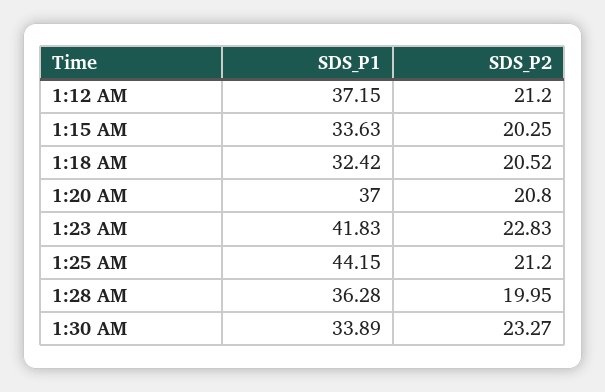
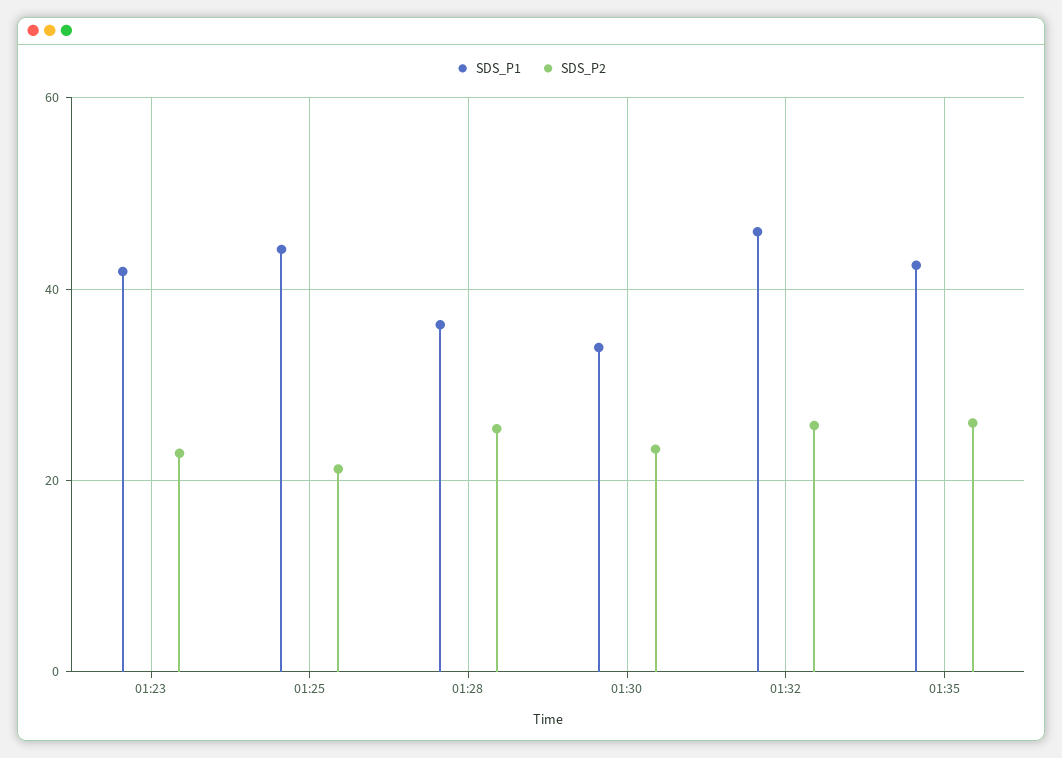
SDS_P1, 1:12 AM: 37.15 -> none
SDS_P2, 1:12 AM: 21.2 -> none
SDS_P1, 1:15 AM: 33.63 -> none
SDS_P2, 1:15 AM: 20.25 -> none
SDS_P1, 1:18 AM: 32.42 -> none
SDS_P2, 1:18 AM: 20.52 -> none
SDS_P1, 1:20 AM: 37 -> none
SDS_P2, 1:20 AM: 20.8 -> none
SDS_P2, 1:28 AM: 19.95 -> 26
SDS_P1, 01:32: none -> 46
SDS_P2, 01:32: none -> 26
SDS_P1, 01:35: none -> 42
SDS_P2, 01:35: none -> 26

